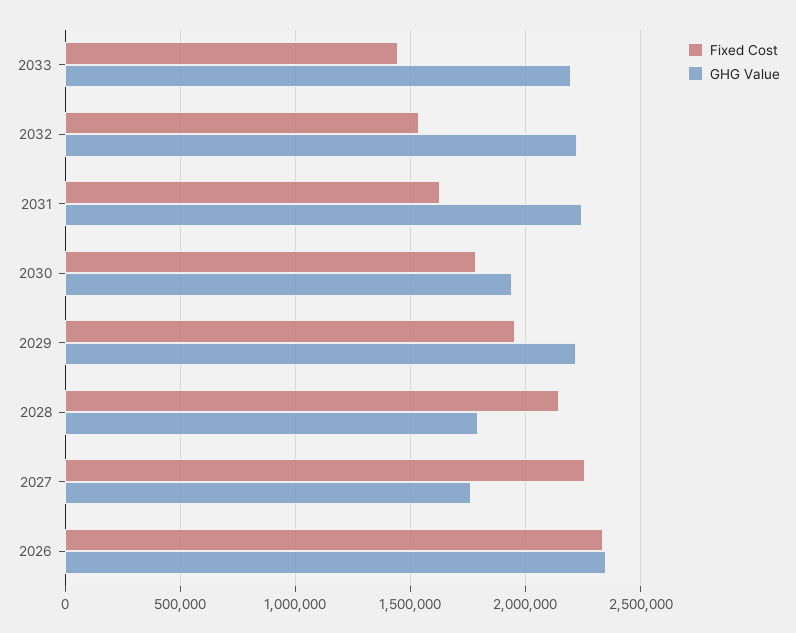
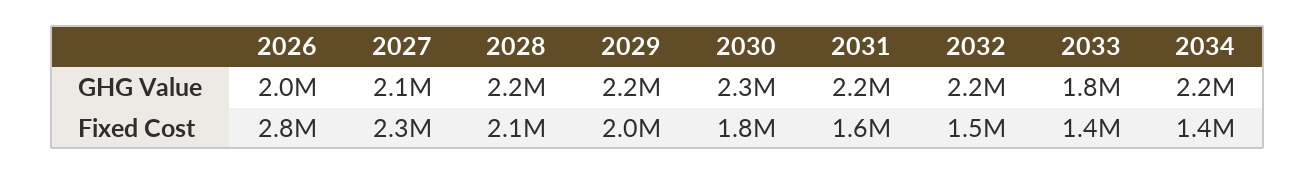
GHG Value, 2033: 2200000 -> 1800000
GHG Value, 2030: 1950000 -> 2300000
GHG Value, 2028: 1800000 -> 2200000
GHG Value, 2027: 1750000 -> 2100000
Fixed Cost, 2026: 2350000 -> 2800000
GHG Value, 2026: 2350000 -> 2000000
GHG Value, 2034: none -> 2200000
Fixed Cost, 2034: none -> 1400000

